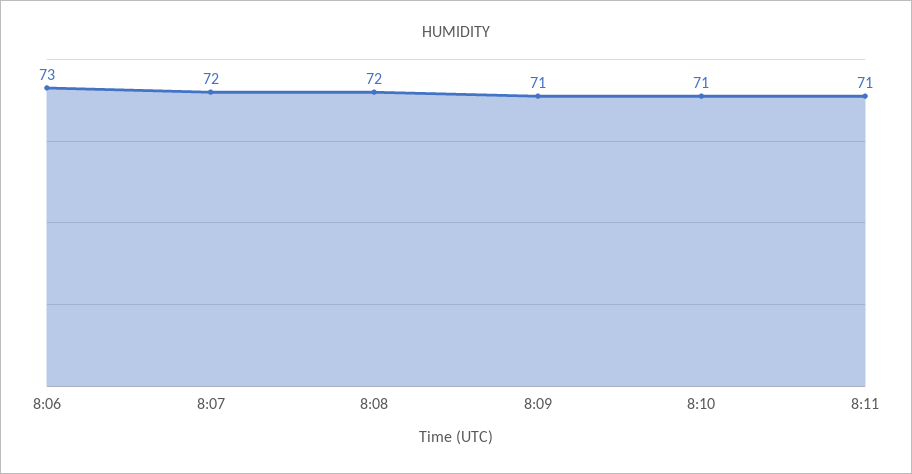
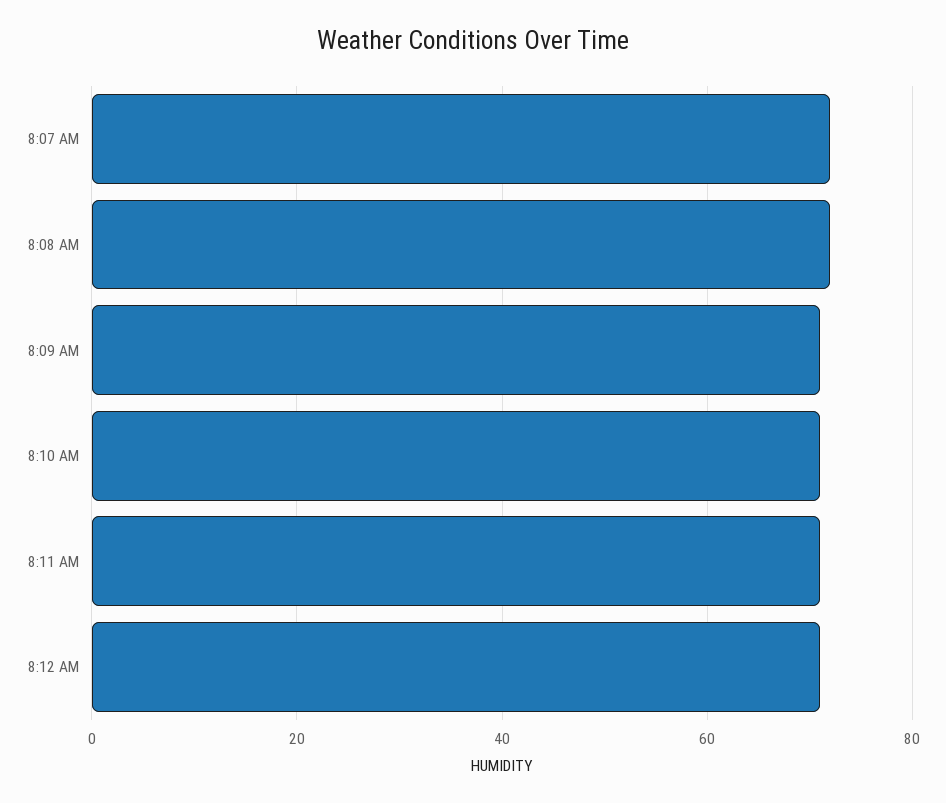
8:06: 73 -> none
8:12 AM: none -> 70

